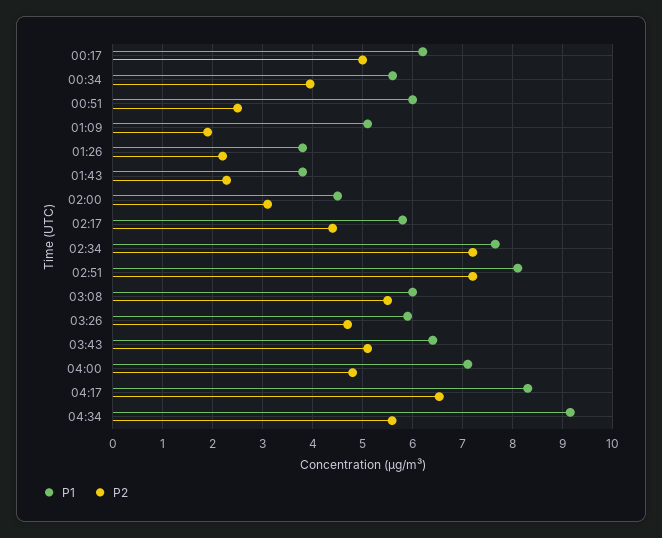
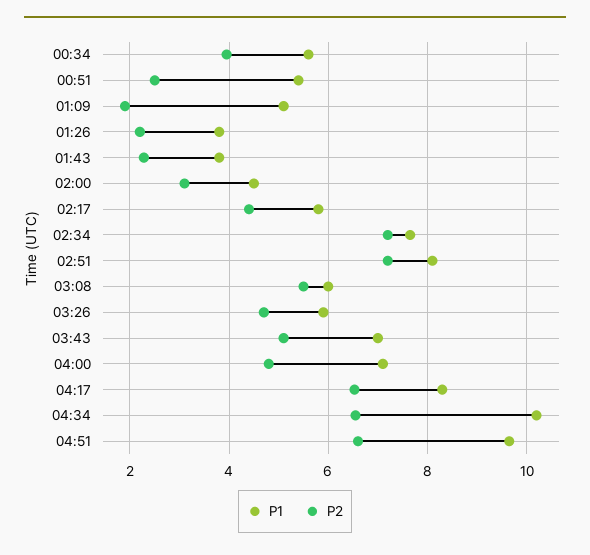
P1, 00:17: 6.2 -> none
P2, 00:17: 5 -> none
P1, 00:51: 6 -> 5.4
P1, 03:43: 6.4 -> 7
P1, 04:34: 9.2 -> 10.2
P2, 04:34: 5.6 -> 6.6
P1, 04:51: none -> 9.6
P2, 04:51: none -> 6.6

